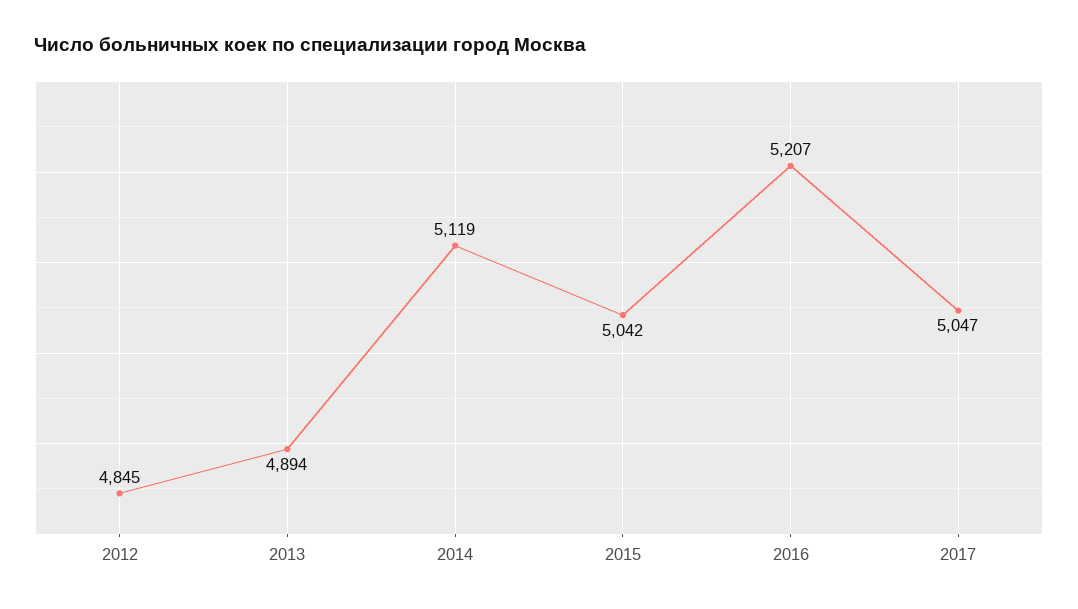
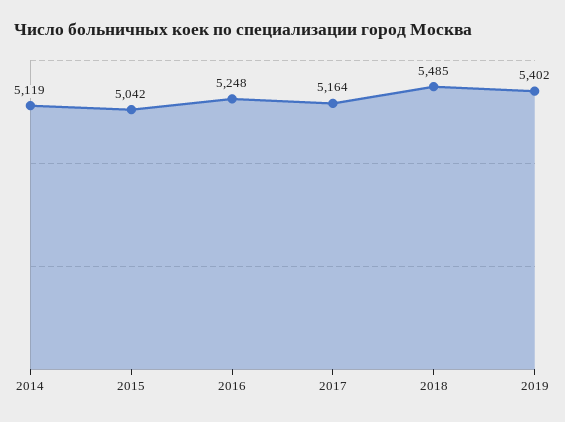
2012: 4845 -> none
2013: 4894 -> none
2016: 5207 -> 5248
2017: 5047 -> 5164
2018: none -> 5485
2019: none -> 5402

